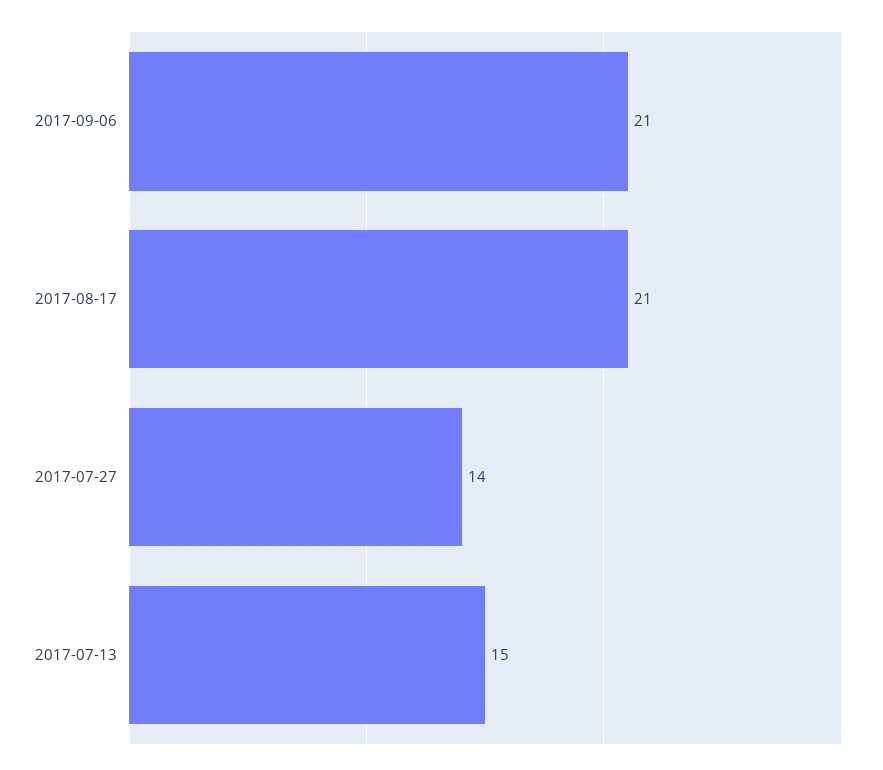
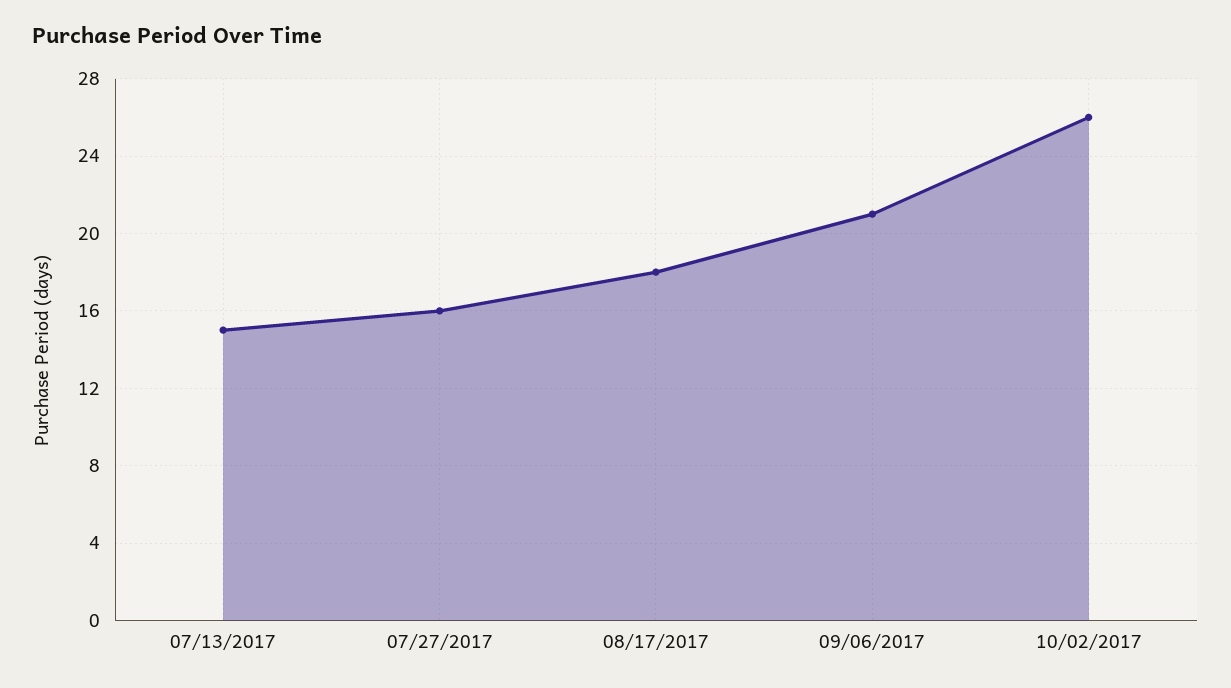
2017-08-17: 21 -> 18
2017-07-27: 14 -> 16
10/02/2017: none -> 26

